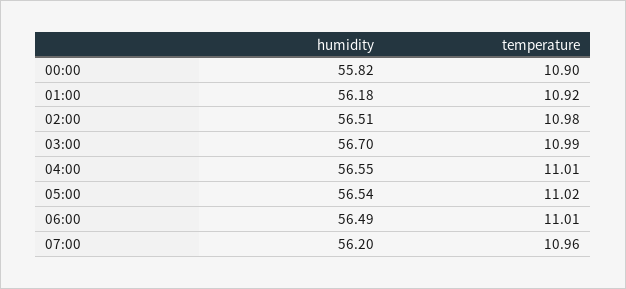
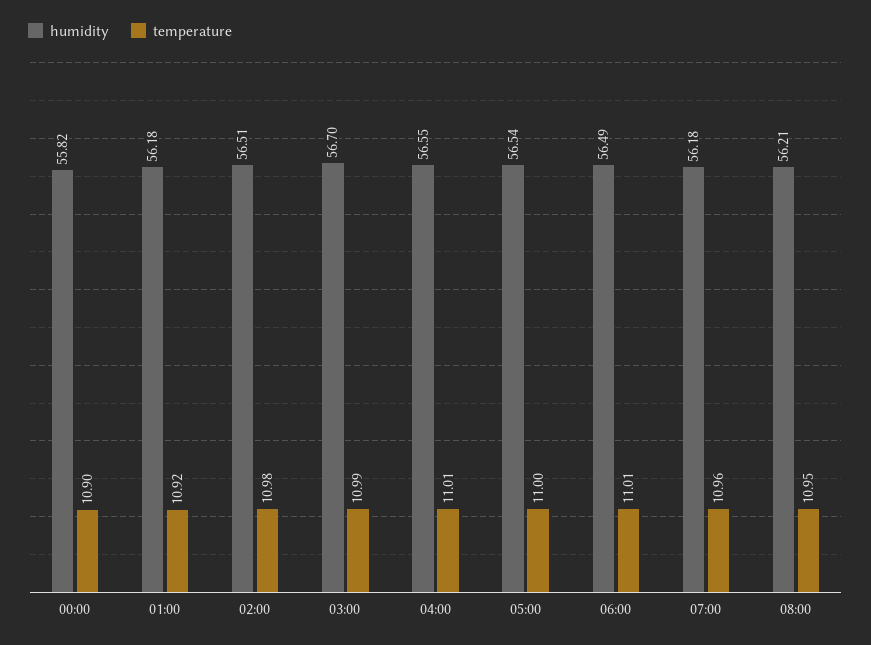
temperature, 05:00: 11.02 -> 11
humidity, 07:00: 56.2 -> 56.18
humidity, 08:00: none -> 56.21
temperature, 08:00: none -> 10.95

